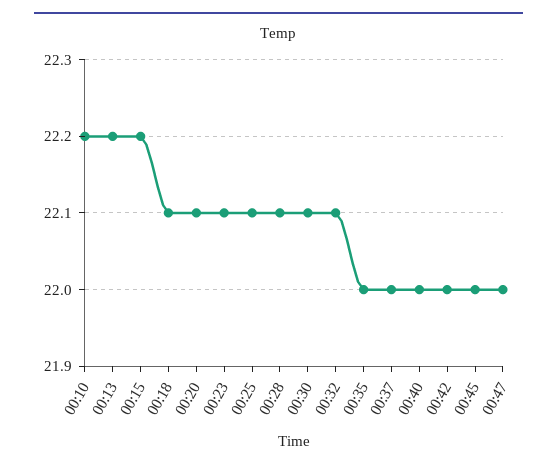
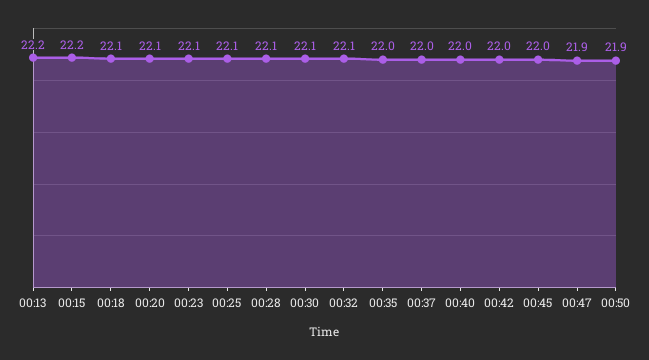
00:10: 22.2 -> none
00:47: 22 -> 21.9
00:50: none -> 21.9

